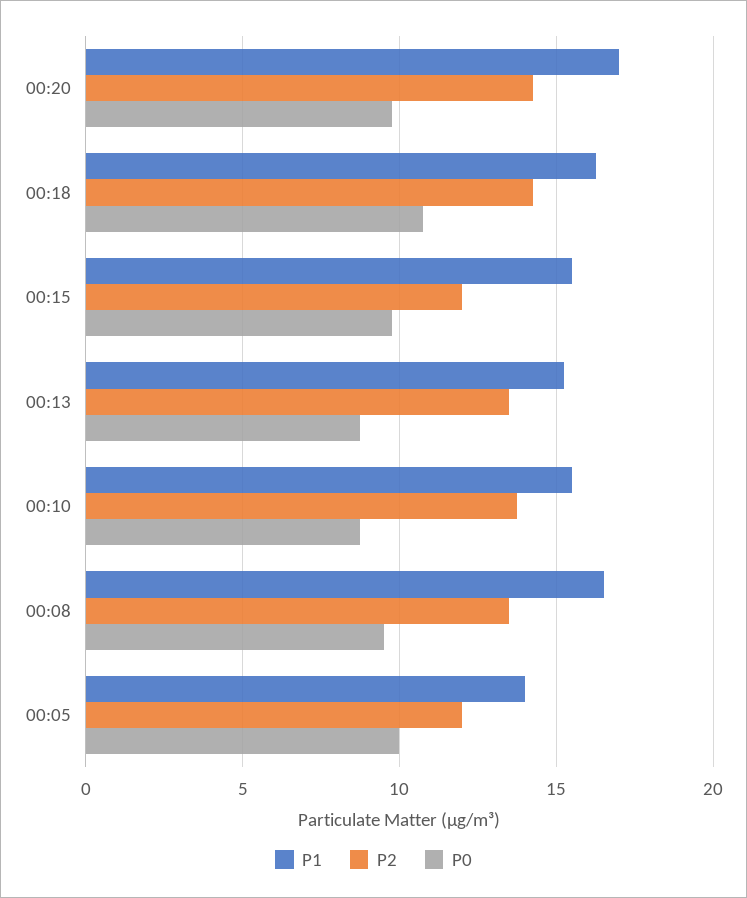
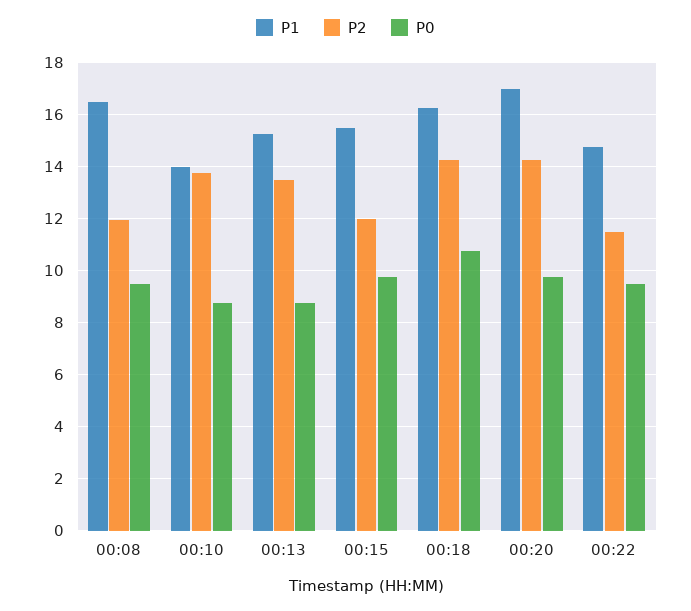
P1, 00:10: 15.5 -> 14
P2, 00:08: 13.5 -> 12
P1, 00:05: 14 -> none
P2, 00:05: 12 -> none
P0, 00:05: 10 -> none
P1, 00:22: none -> 14.75
P2, 00:22: none -> 11.5
P0, 00:22: none -> 9.5

